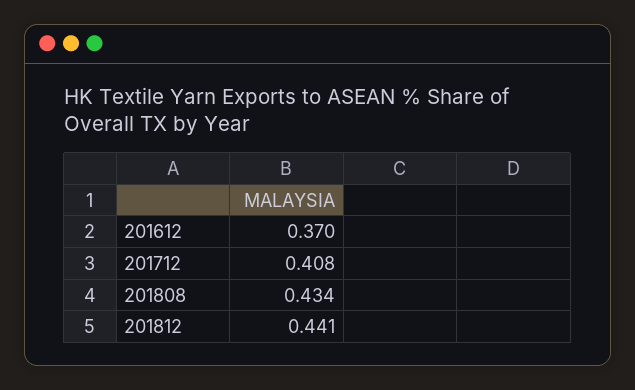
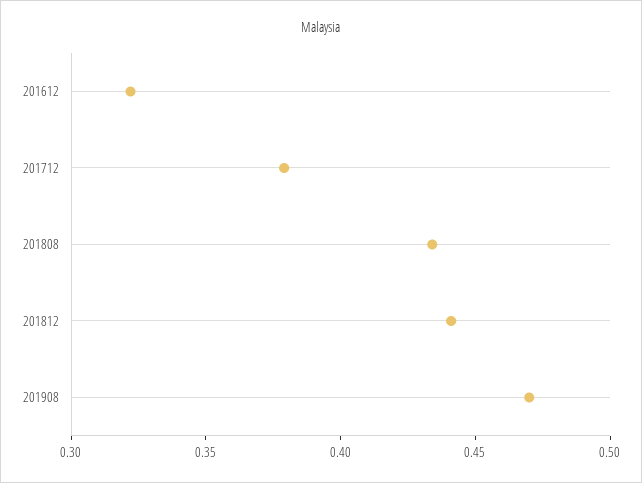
201612: 0.37 -> 0.32
201712: 0.408 -> 0.38
201908: none -> 0.47

